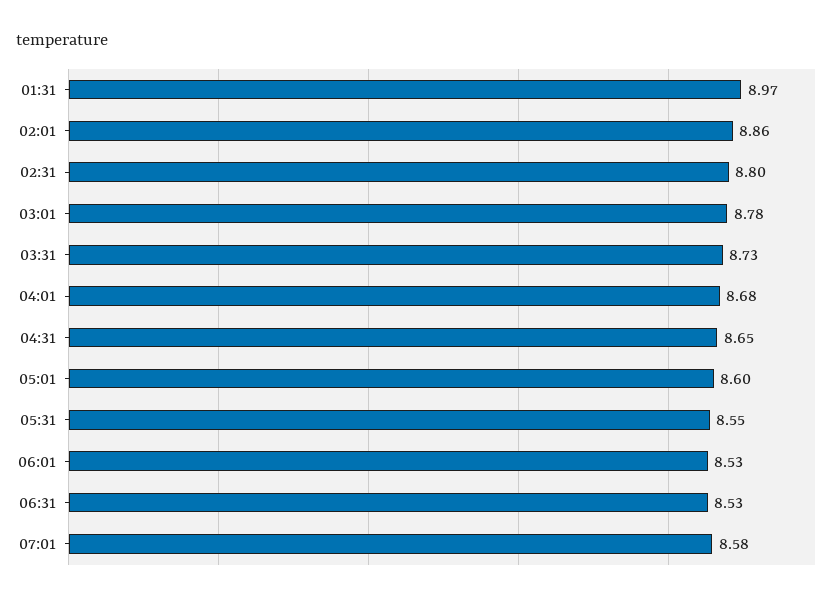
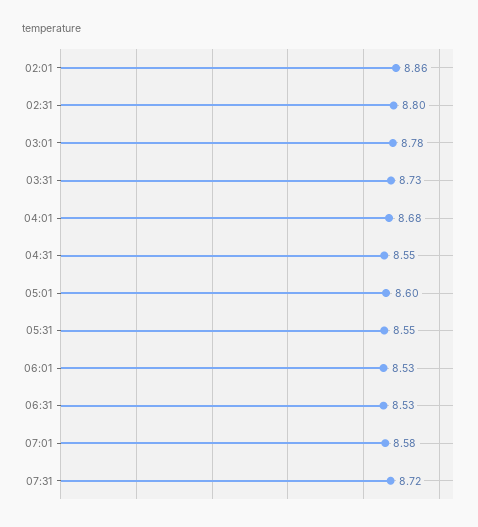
01:31: 8.97 -> none
04:31: 8.65 -> 8.55
07:31: none -> 8.72

